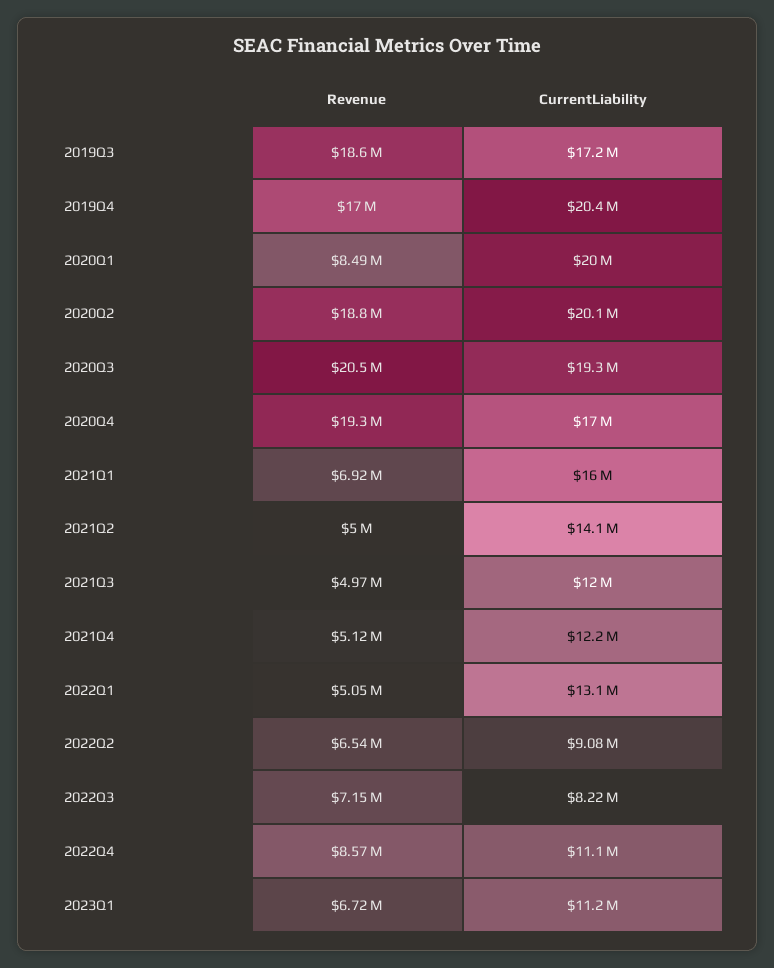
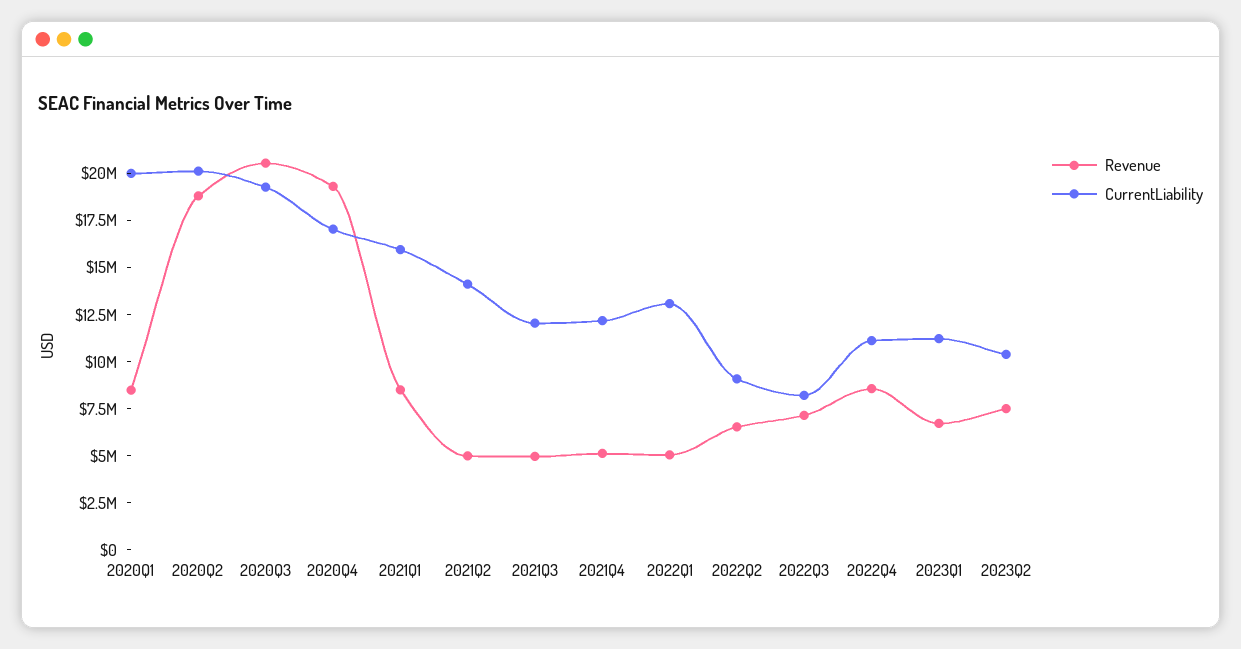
Revenue, 2019Q3: 18600000 -> none
CurrentLiability, 2019Q3: 17200000 -> none
Revenue, 2019Q4: 17000000 -> none
CurrentLiability, 2019Q4: 20400000 -> none
Revenue, 2021Q1: 6920000 -> 8500000
Revenue, 2023Q2: none -> 7500000
CurrentLiability, 2023Q2: none -> 10500000

